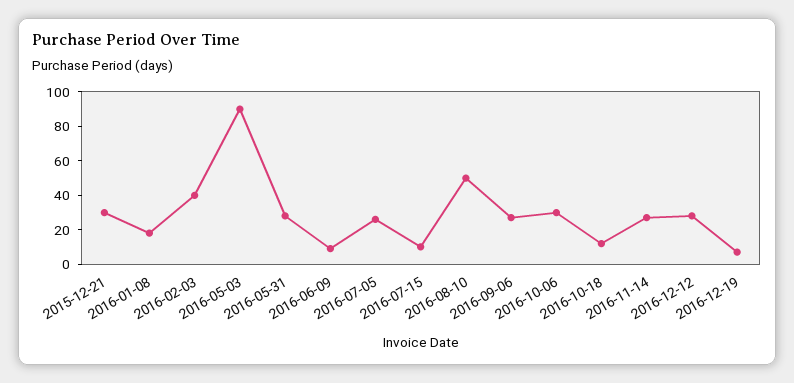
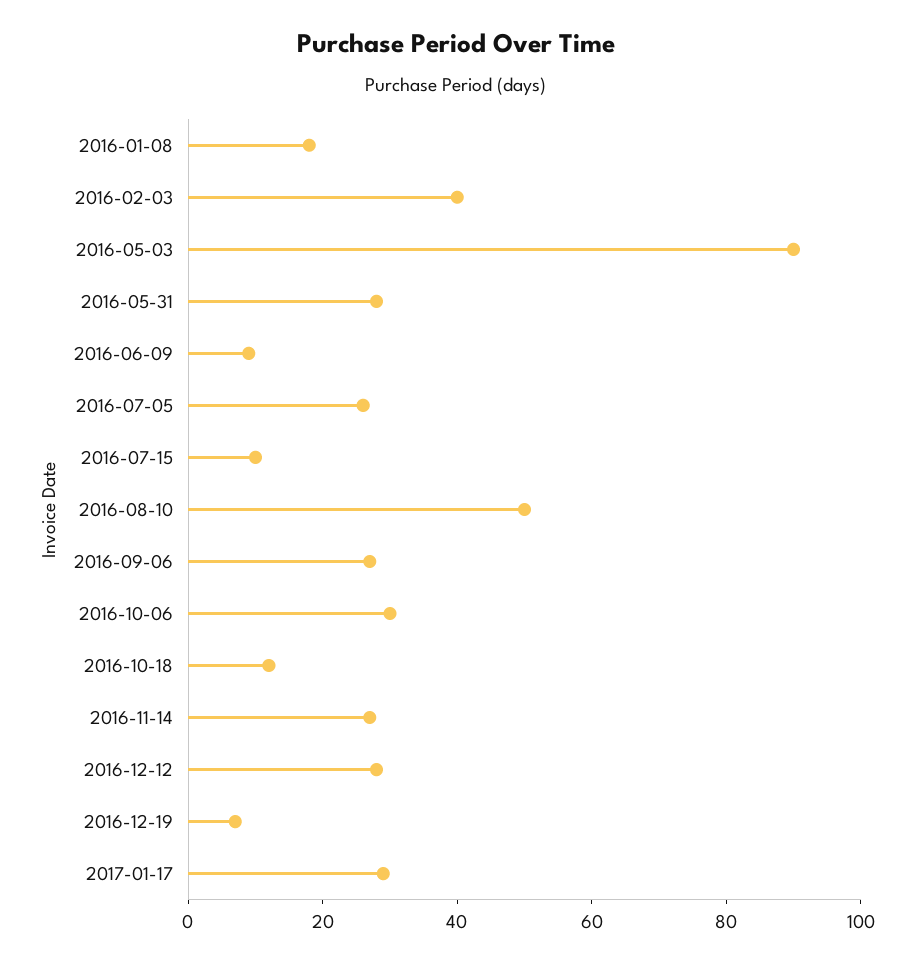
2015-12-21: 30 -> none
2017-01-17: none -> 30

